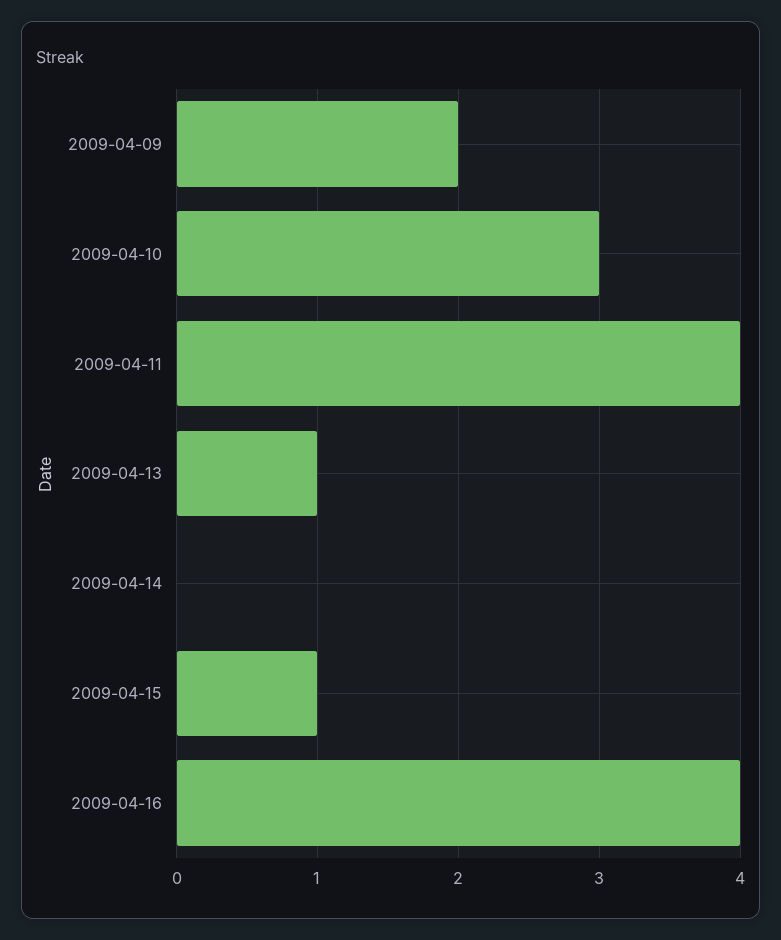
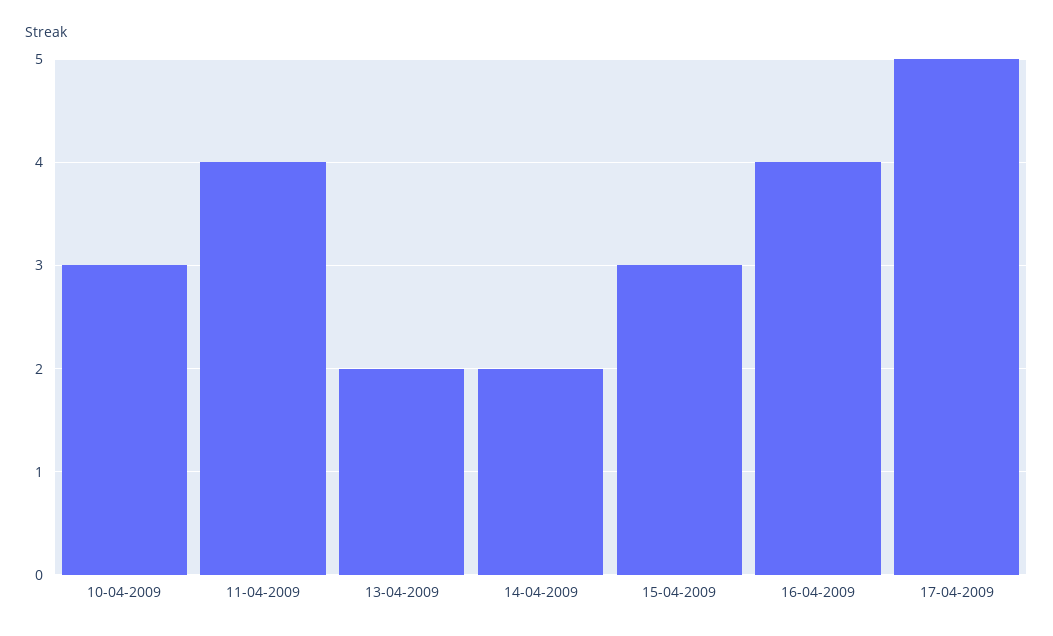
2009-04-09: 2 -> none
2009-04-13: 1 -> 2
2009-04-14: 0 -> 2
2009-04-15: 1 -> 3
17-04-2009: none -> 5

